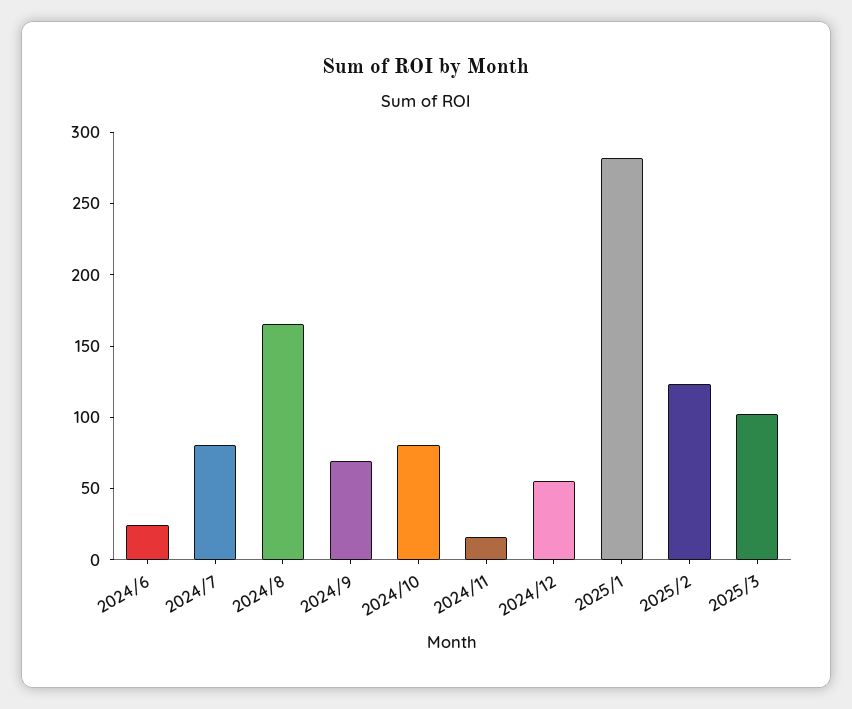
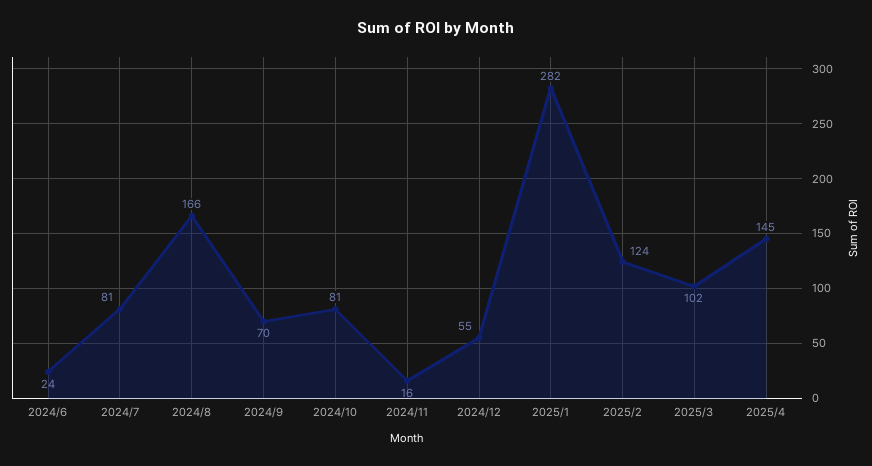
2025/4: none -> 145

